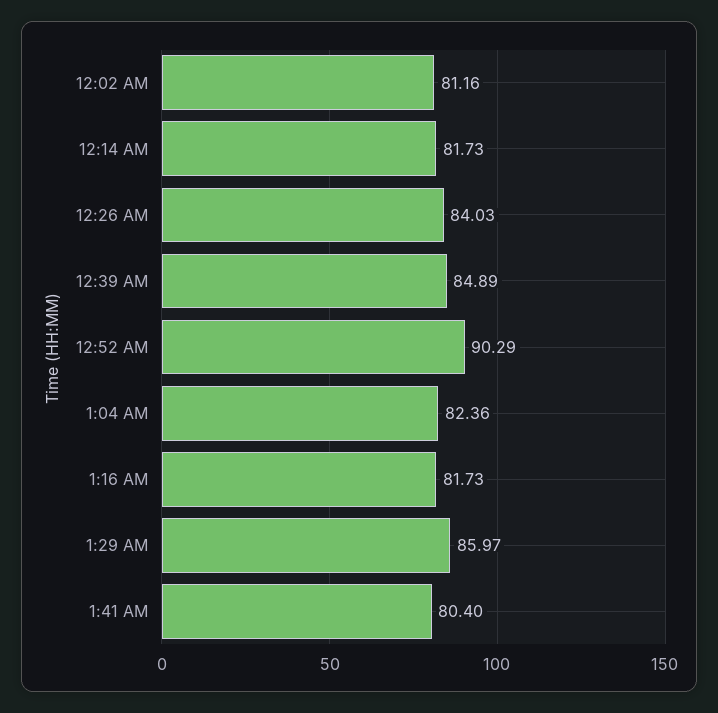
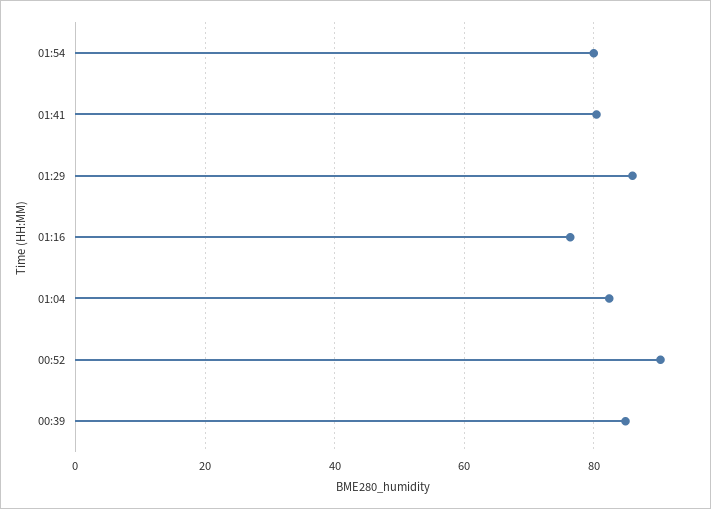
12:02 AM: 81.16 -> none
12:14 AM: 81.73 -> none
12:26 AM: 84.03 -> none
1:16 AM: 81.73 -> 76
01:54: none -> 80

